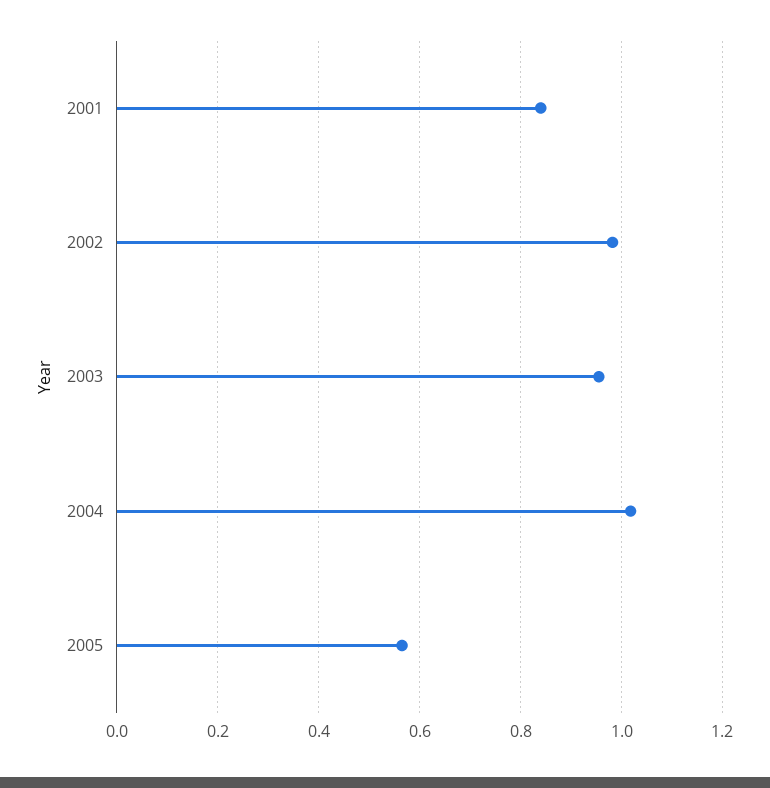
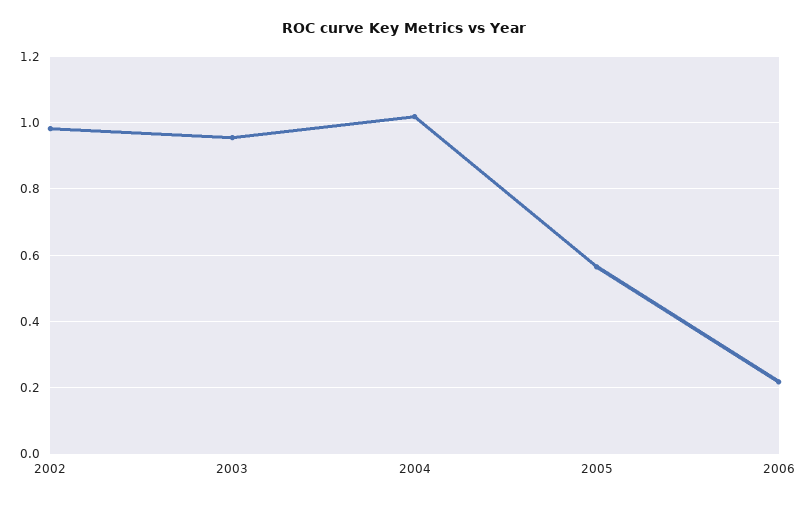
2001: 0.84 -> none
2006: none -> 0.22

